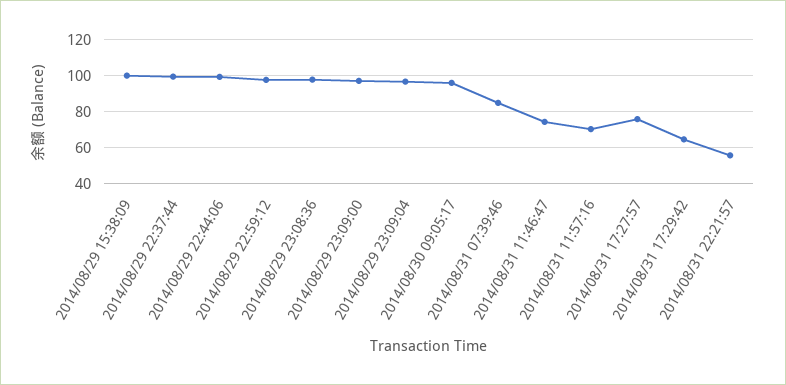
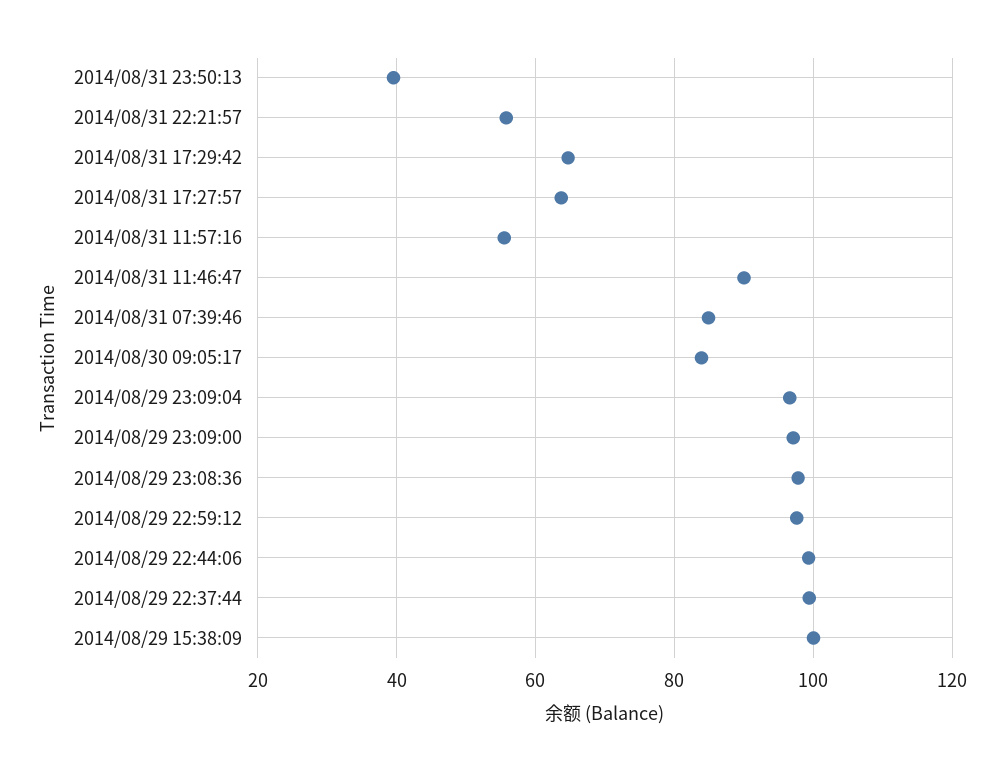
2014/08/30 09:05:17: 95 -> 84
2014/08/31 11:46:47: 75 -> 90
2014/08/31 11:57:16: 70 -> 56
2014/08/31 17:27:57: 75 -> 64
2014/08/31 23:50:13: none -> 40

